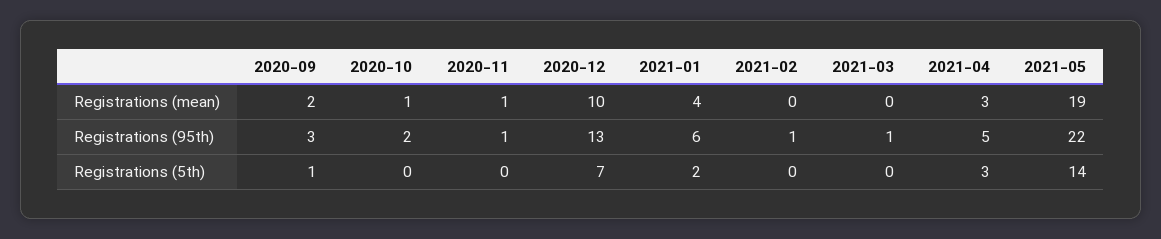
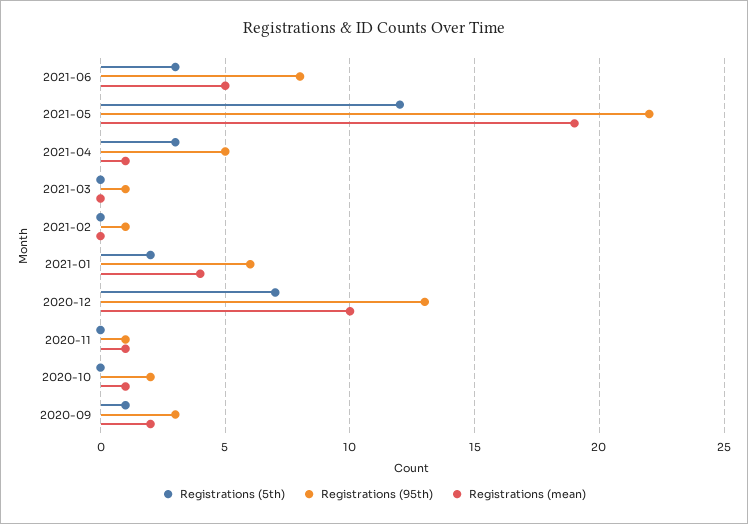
Registrations (mean), 2021-04: 3 -> 1
Registrations (5th), 2021-05: 14 -> 12
Registrations (5th), 2021-06: none -> 3
Registrations (95th), 2021-06: none -> 8
Registrations (mean), 2021-06: none -> 5

